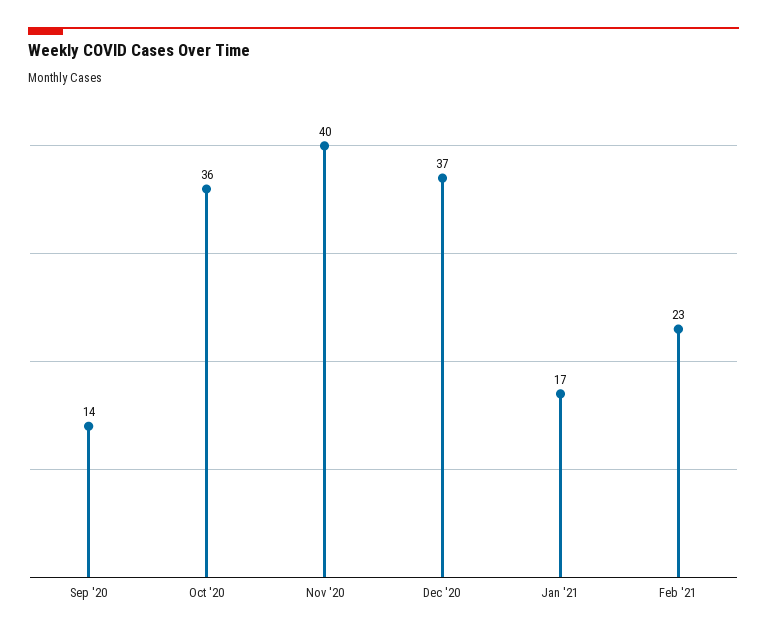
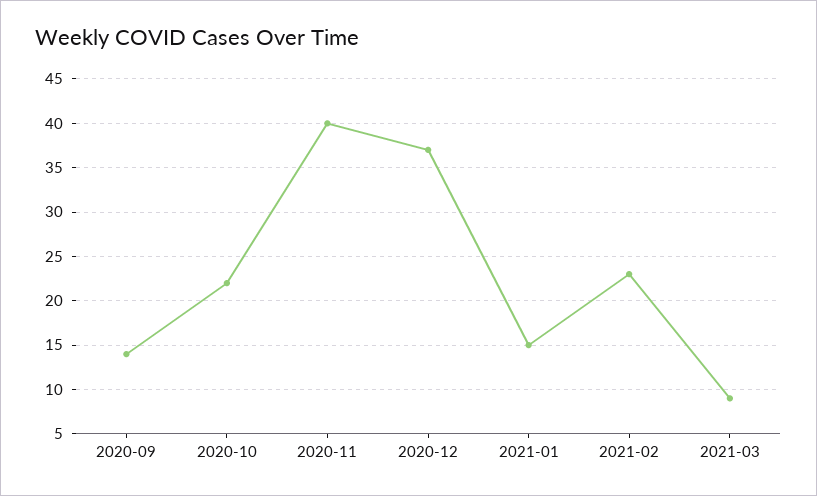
Oct '20: 36 -> 22
Jan '21: 17 -> 15
2021-03: none -> 9

